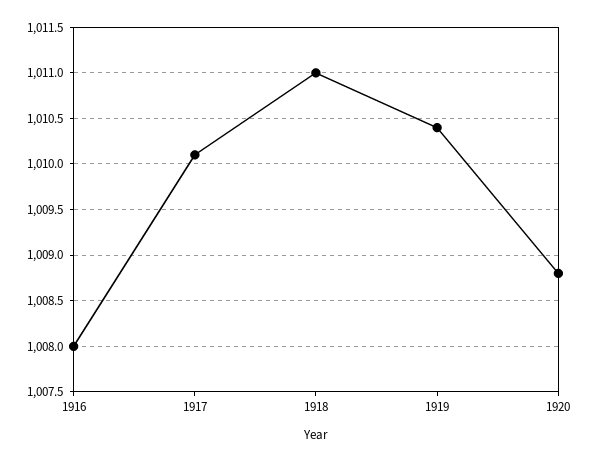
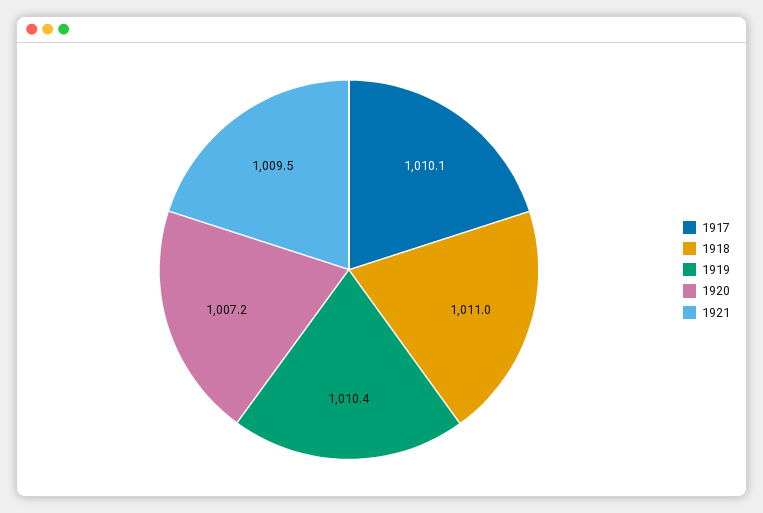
1916: 1008 -> none
1920: 1008.8 -> 1007.2
1921: none -> 1009.5

